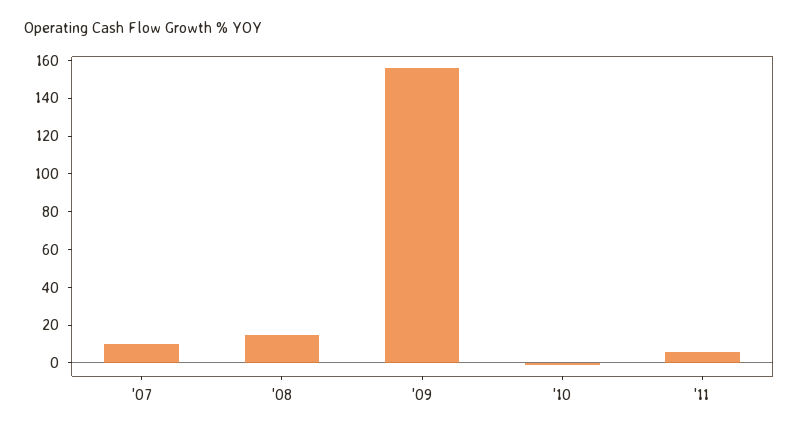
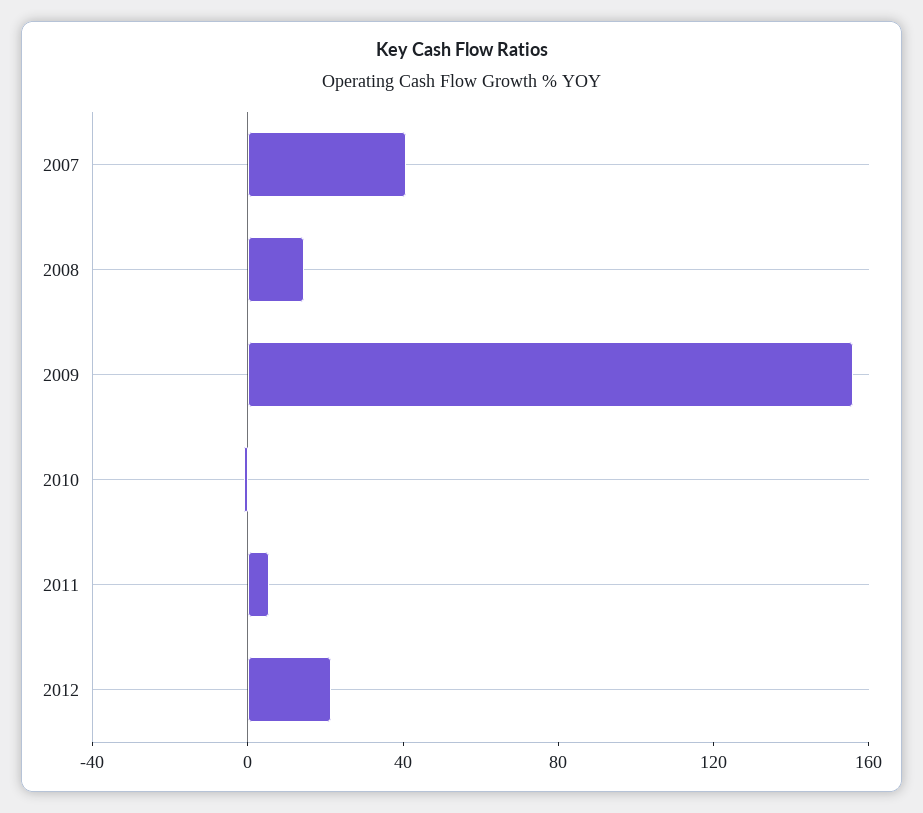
'07: 10 -> 40
2012: none -> 20

